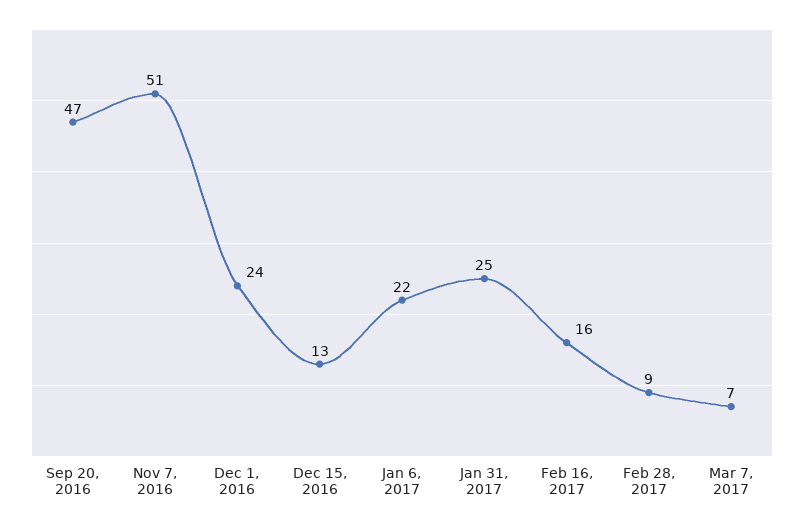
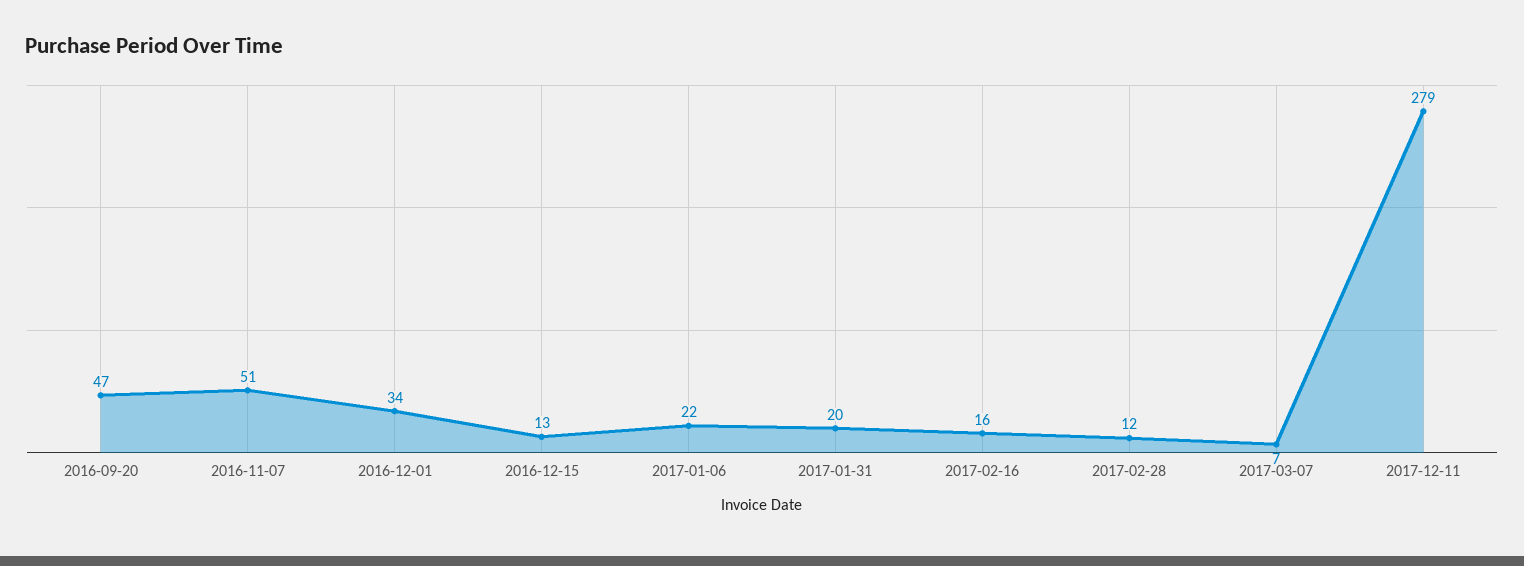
Dec 1, 2016: 24 -> 34
Jan 31, 2017: 25 -> 20
Feb 28, 2017: 9 -> 12
2017-12-11: none -> 279

